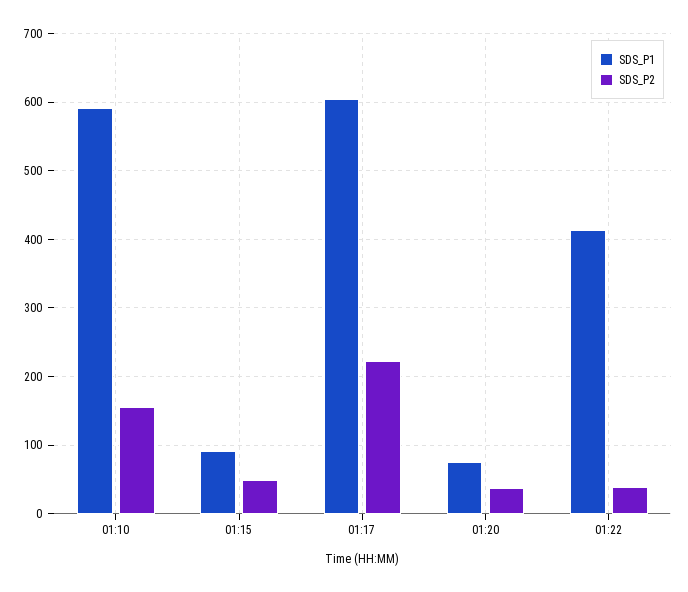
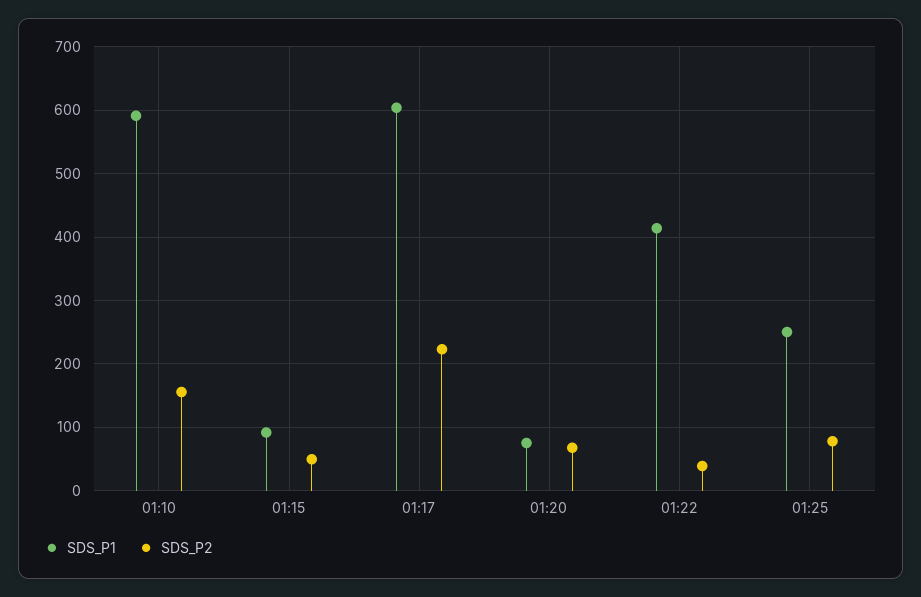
SDS_P2, 01:20: 40 -> 70
SDS_P1, 01:25: none -> 250
SDS_P2, 01:25: none -> 80

